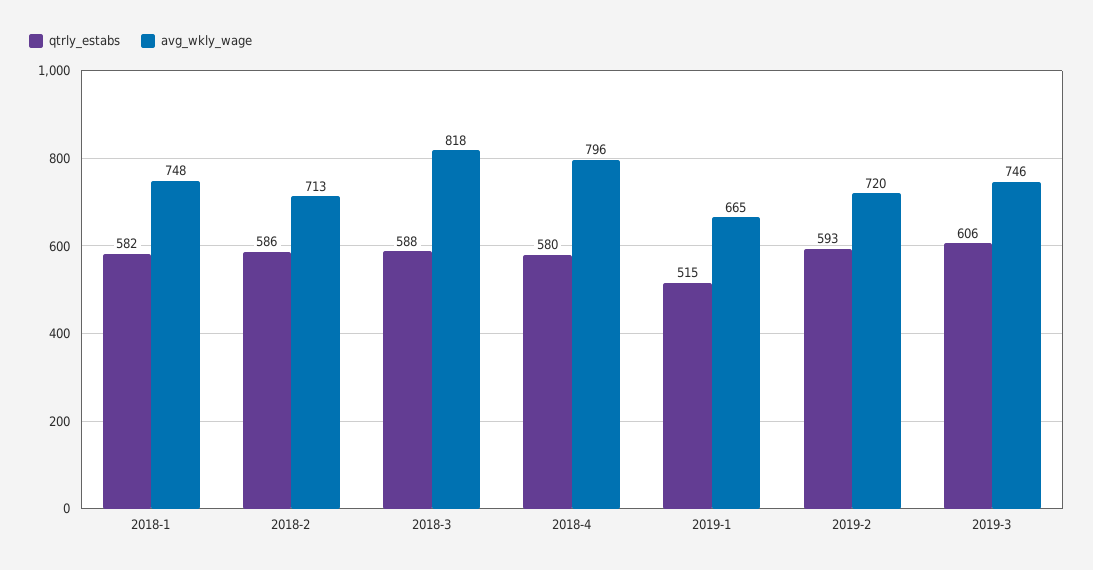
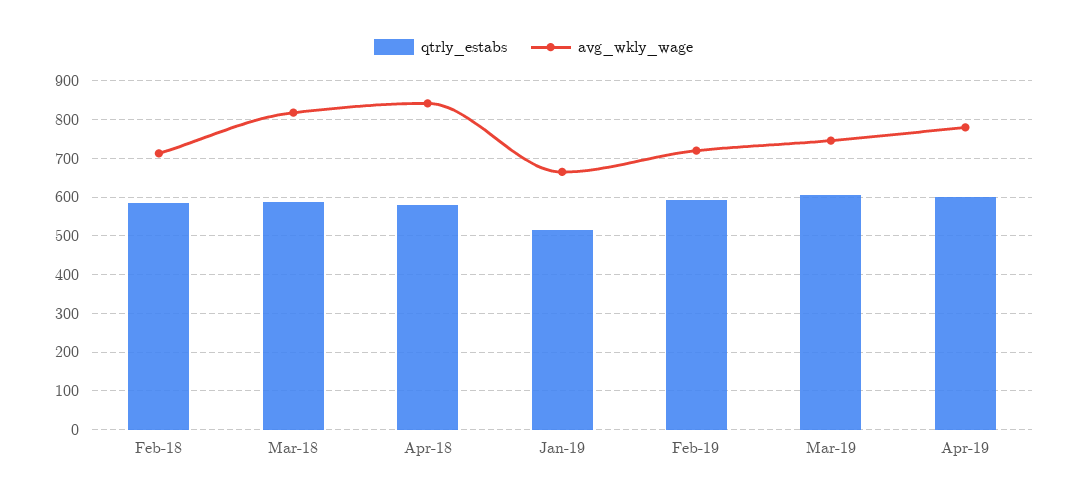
qtrly_estabs, 2018-1: 582 -> none
avg_wkly_wage, 2018-1: 748 -> none
avg_wkly_wage, 2018-4: 796 -> 840
qtrly_estabs, Apr-19: none -> 600
avg_wkly_wage, Apr-19: none -> 780

